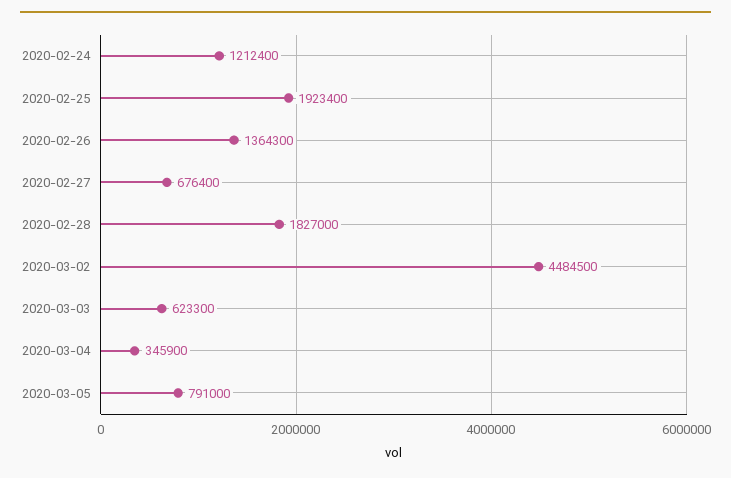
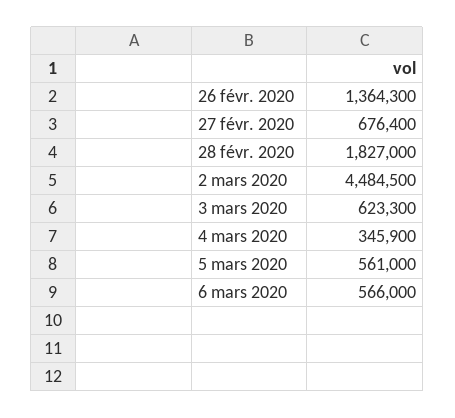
2020-02-24: 1212400 -> none
2020-02-25: 1923400 -> none
2020-03-05: 791000 -> 561000
6 mars 2020: none -> 566000

